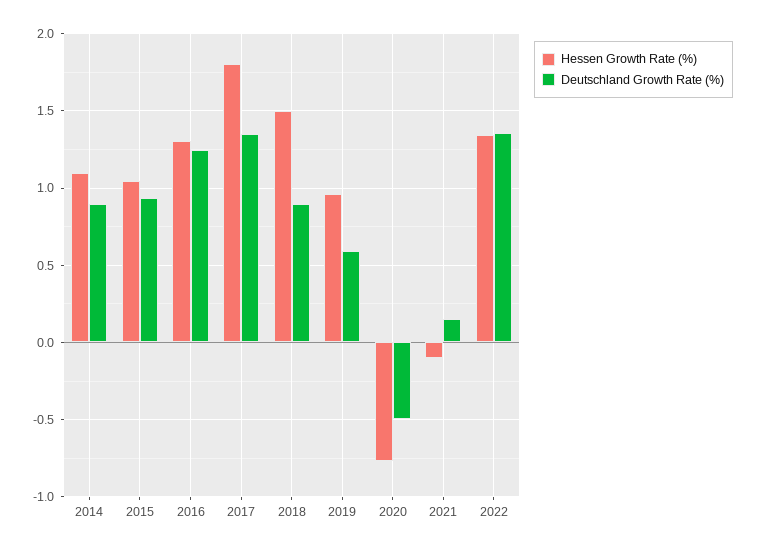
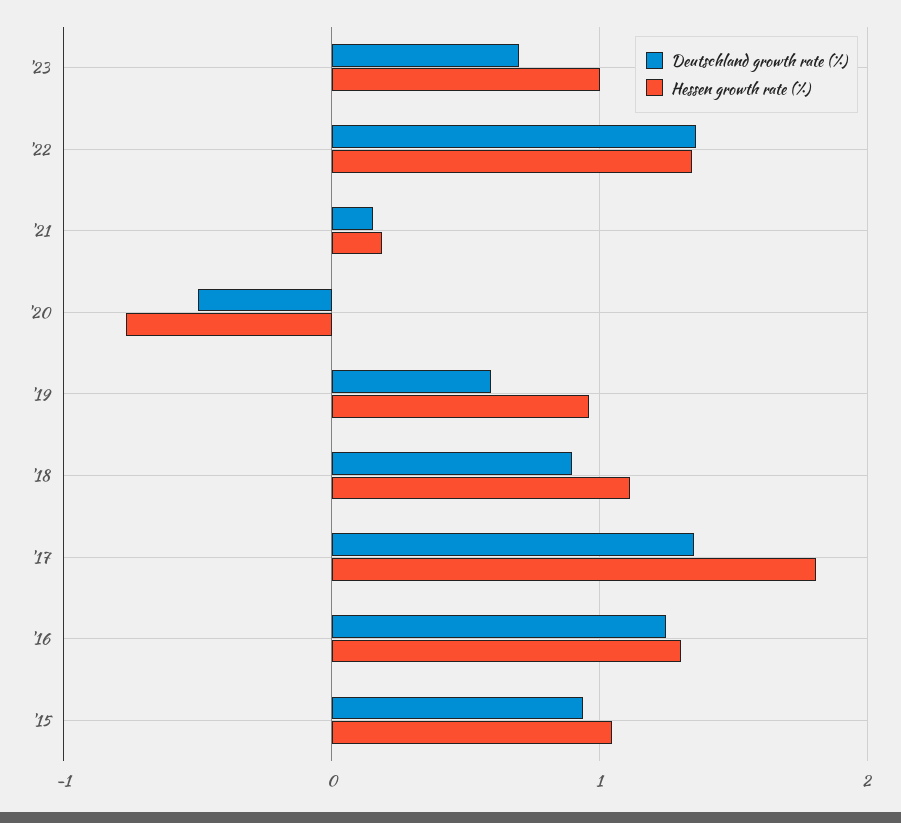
Hessen Growth Rate (%), 2014: 1.1 -> none
Deutschland Growth Rate (%), 2014: 0.9 -> none
Hessen Growth Rate (%), 2018: 1.5 -> 1.1
Hessen Growth Rate (%), 2021: -0.1 -> 0.2
Deutschland Growth Rate (%), '23: none -> 0.7
Hessen Growth Rate (%), '23: none -> 1

